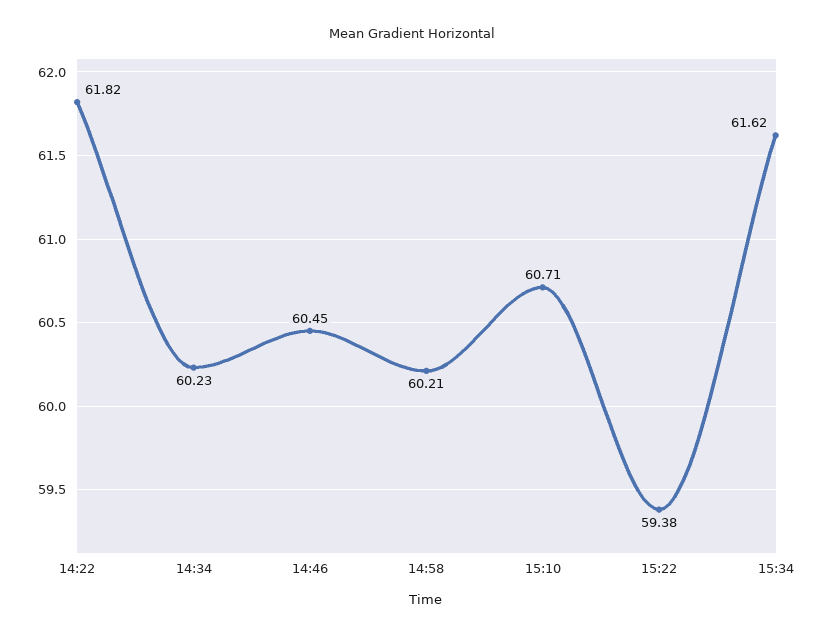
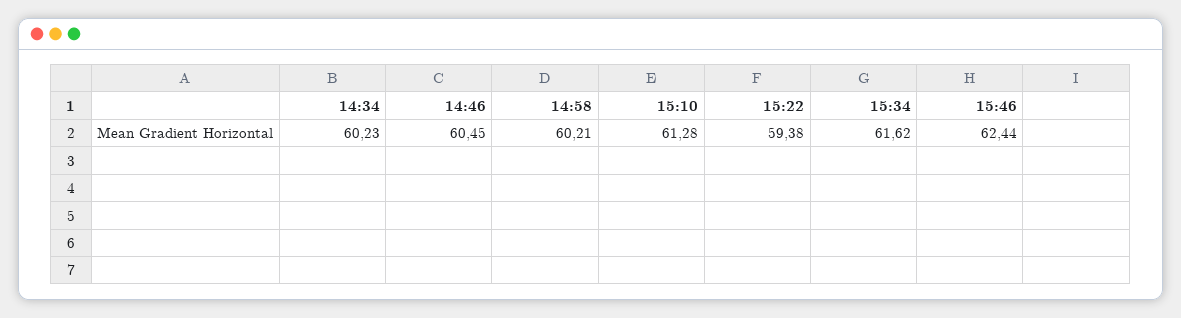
14:22: 61.82 -> none
15:10: 60.71 -> 61.28
15:46: none -> 62.44

